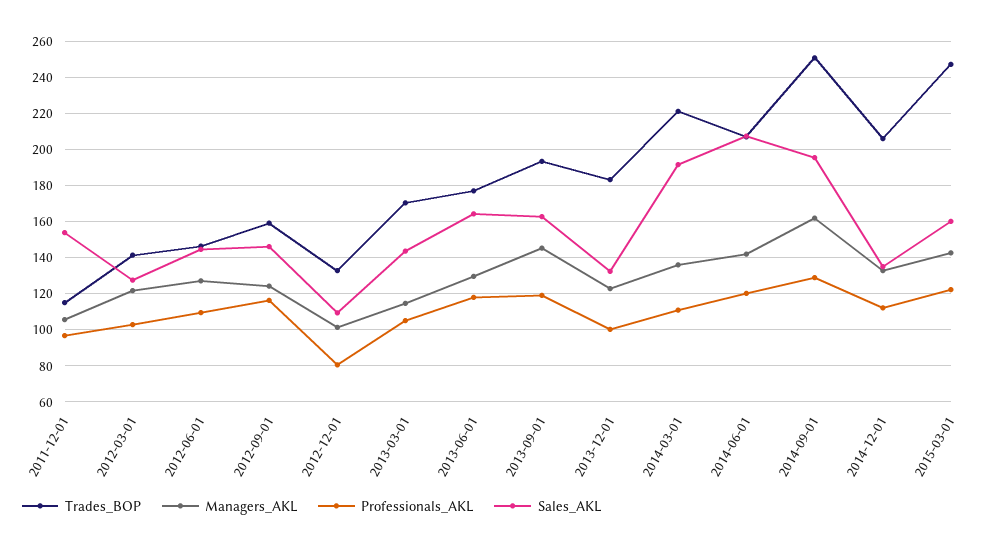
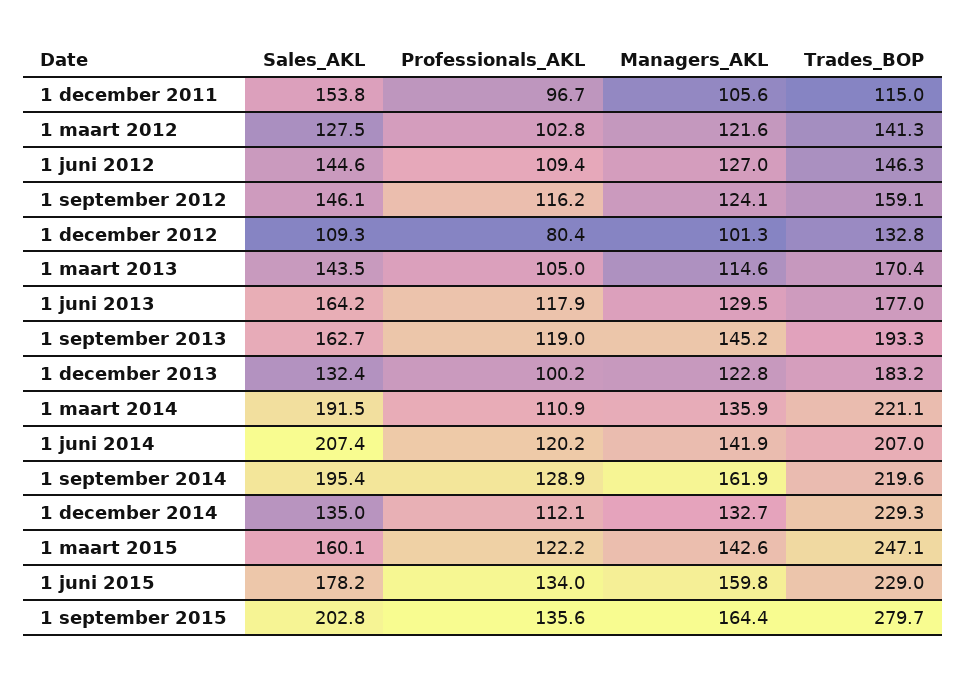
Trades_BOP, 2014-09-01: 250 -> 219.6
Trades_BOP, 2014-12-01: 205 -> 229.3
Sales_AKL, 1 juni 2015: none -> 178.2
Professionals_AKL, 1 juni 2015: none -> 134
Managers_AKL, 1 juni 2015: none -> 159.8
Trades_BOP, 1 juni 2015: none -> 229
Sales_AKL, 1 september 2015: none -> 202.8
Professionals_AKL, 1 september 2015: none -> 135.6
Managers_AKL, 1 september 2015: none -> 164.4
Trades_BOP, 1 september 2015: none -> 279.7

